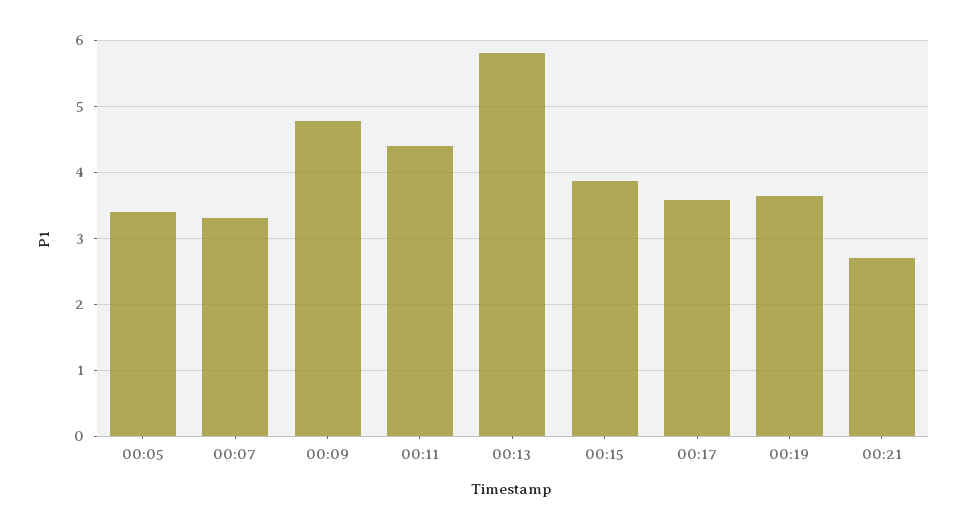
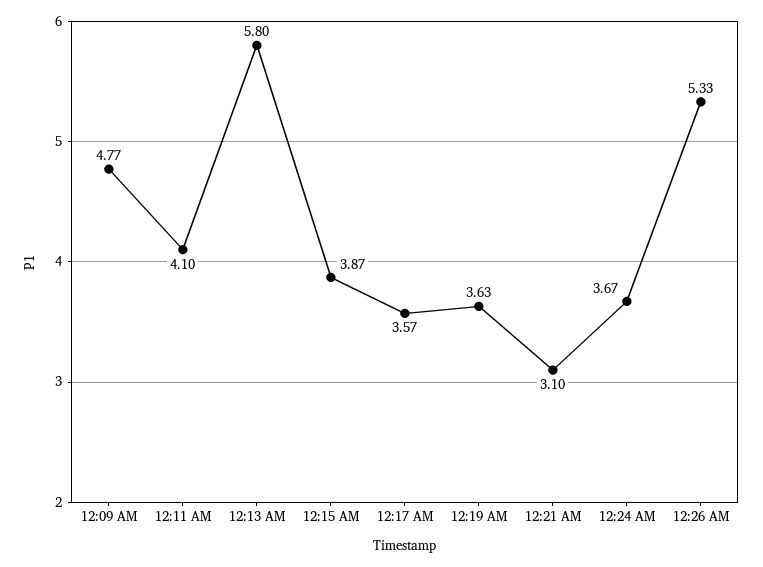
00:05: 3.4 -> none
00:07: 3.3 -> none
00:11: 4.4 -> 4.1
00:21: 2.7 -> 3.1
12:24 AM: none -> 3.67
12:26 AM: none -> 5.33

